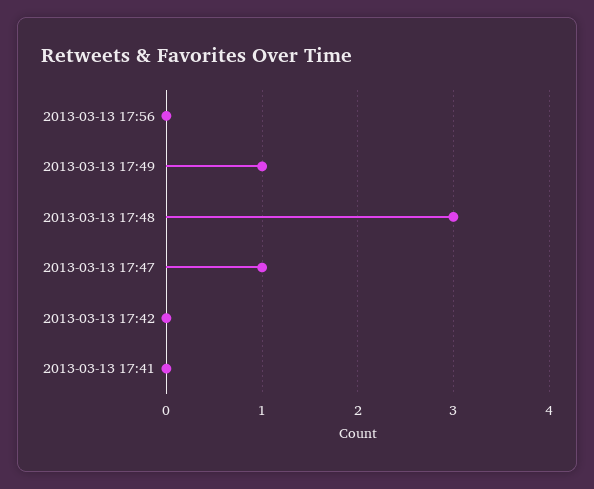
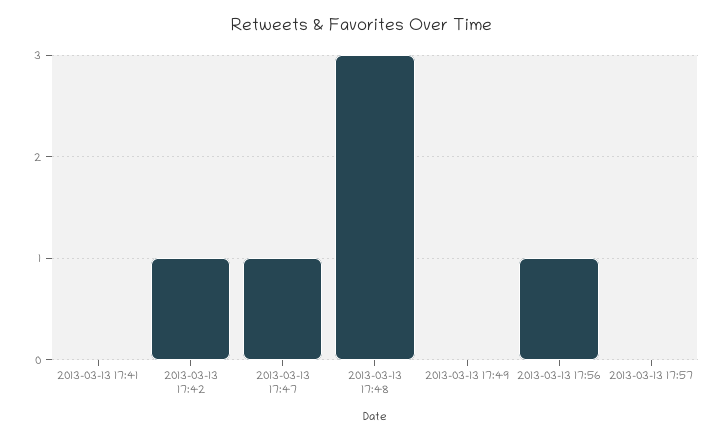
2013-03-13 17:56: 0 -> 1
2013-03-13 17:49: 1 -> 0
2013-03-13 17:42: 0 -> 1
2013-03-13 17:57: none -> 0

